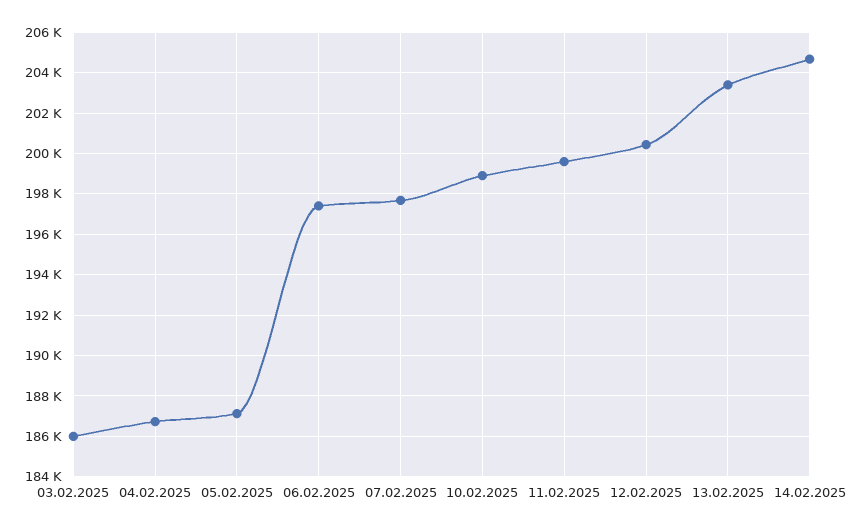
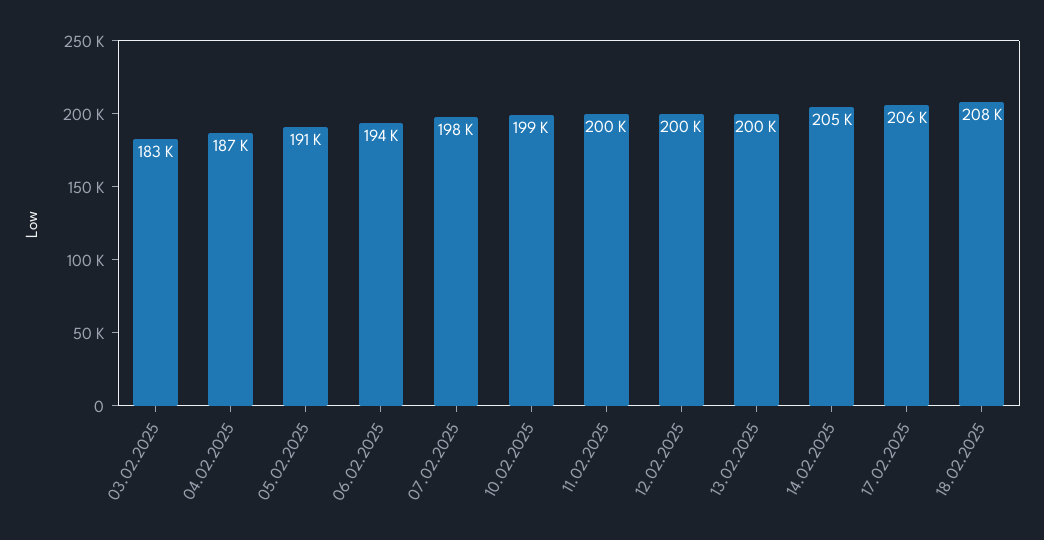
03.02.2025: 186000 -> 183000
05.02.2025: 187000 -> 191000
06.02.2025: 197500 -> 194000
13.02.2025: 203500 -> 200000
17.02.2025: none -> 206000
18.02.2025: none -> 208000

